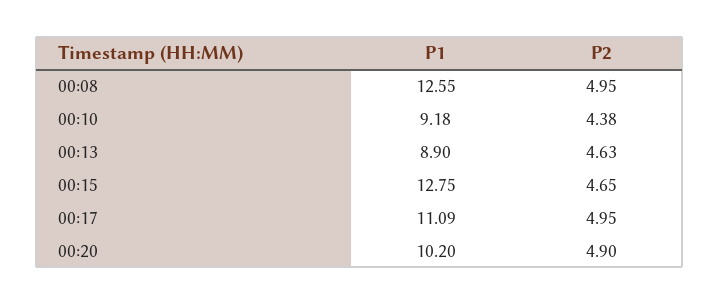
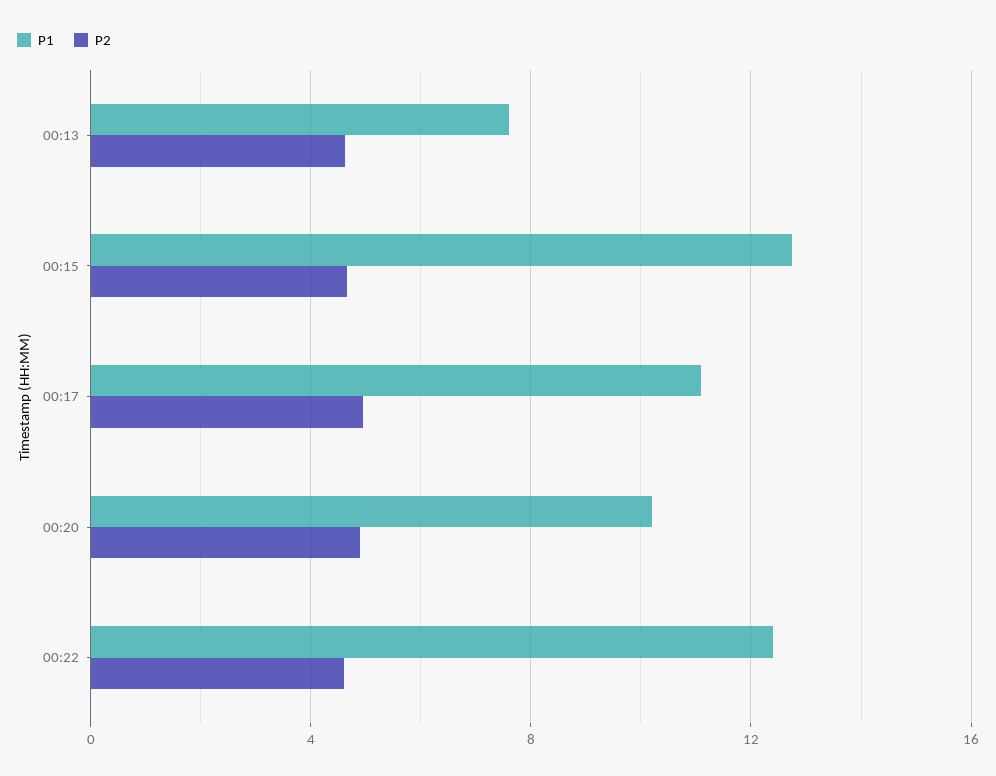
P1, 00:08: 12.55 -> none
P2, 00:08: 4.95 -> none
P1, 00:10: 9.18 -> none
P2, 00:10: 4.38 -> none
P1, 00:13: 8.9 -> 7.5
P1, 00:22: none -> 12.5
P2, 00:22: none -> 4.5

